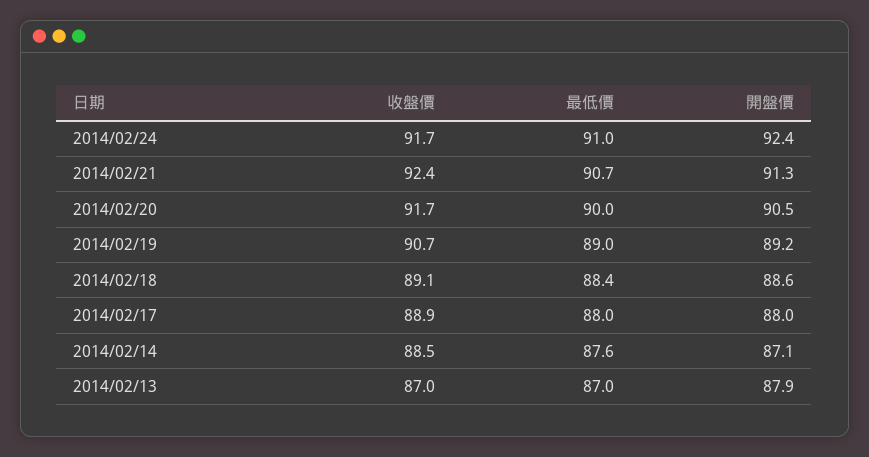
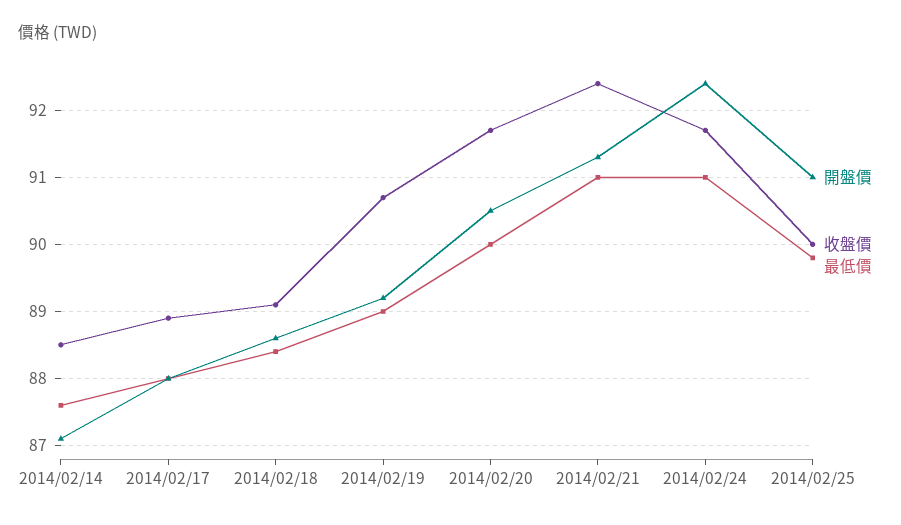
最低價, 2014/02/21: 90.7 -> 91
收盤價, 2014/02/13: 87 -> none
最低價, 2014/02/13: 87 -> none
開盤價, 2014/02/13: 87.9 -> none
開盤價, 2014/02/25: none -> 91
收盤價, 2014/02/25: none -> 90
最低價, 2014/02/25: none -> 89.8

